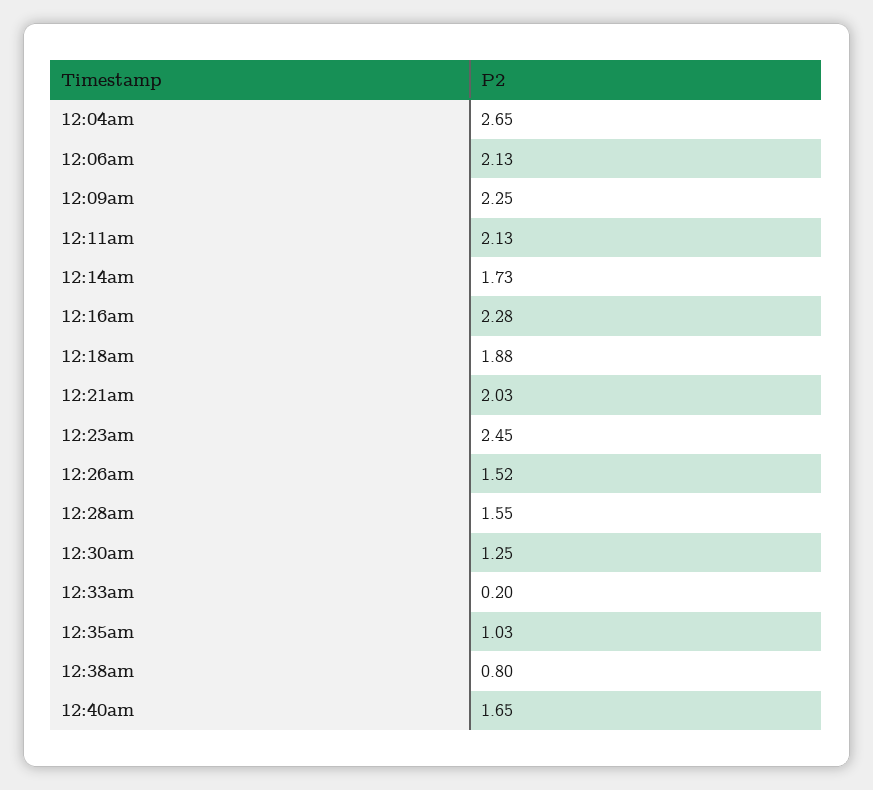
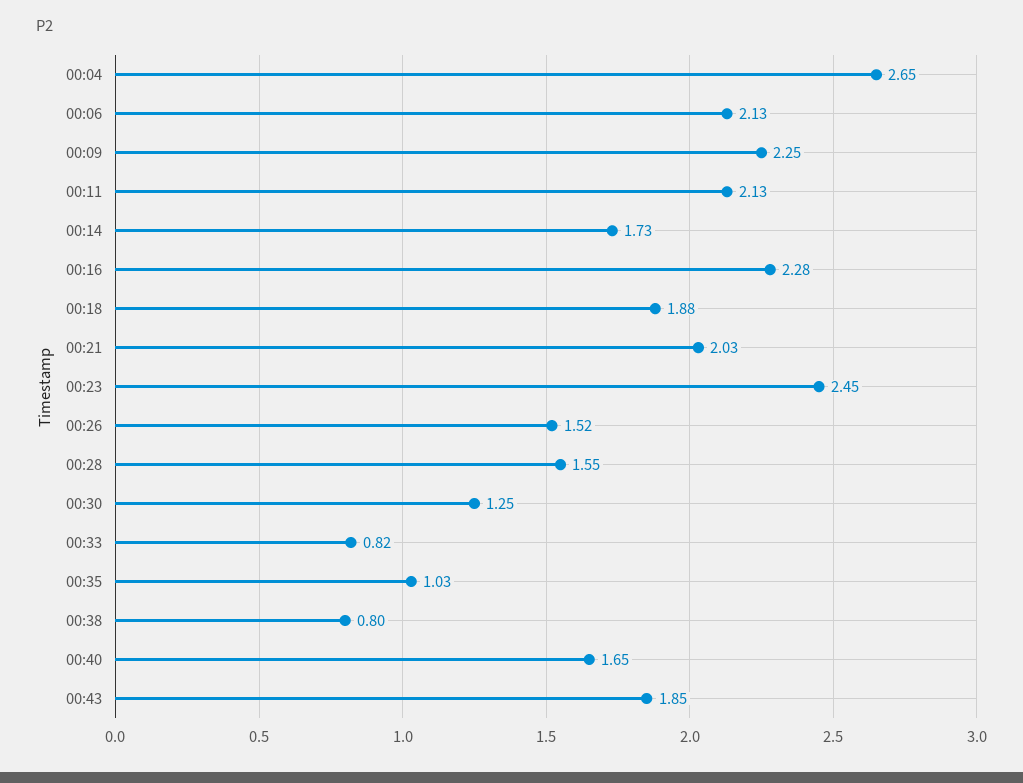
12:33am: 0.2 -> 0.82
00:43: none -> 1.85

